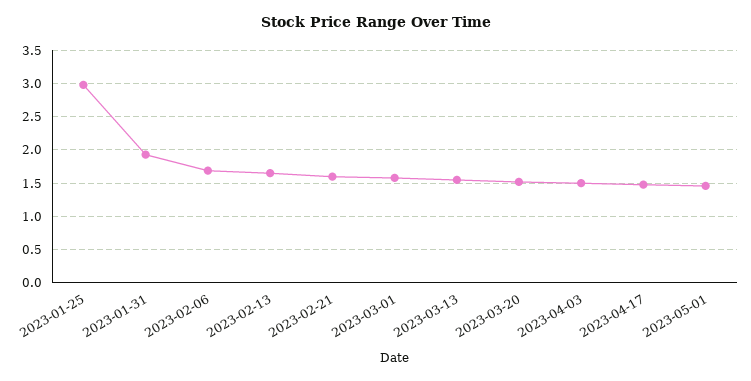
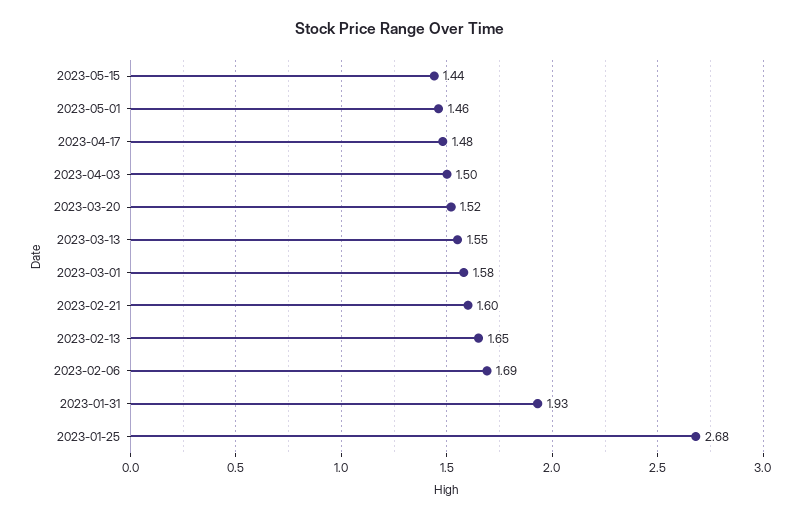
2023-01-25: 3 -> 2.68
2023-05-15: none -> 1.44

